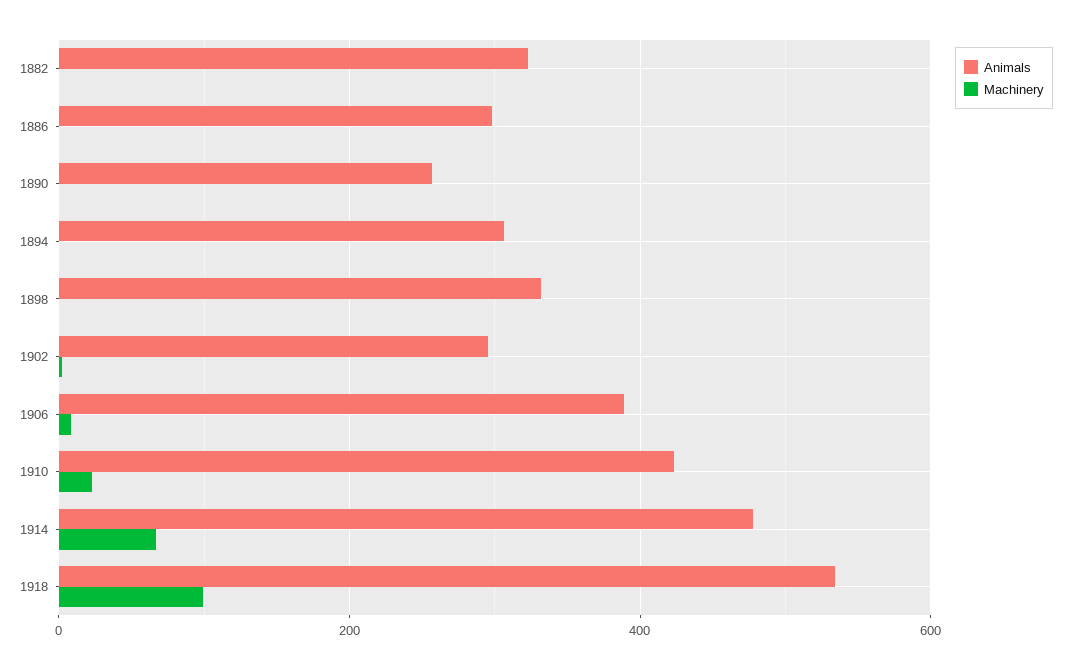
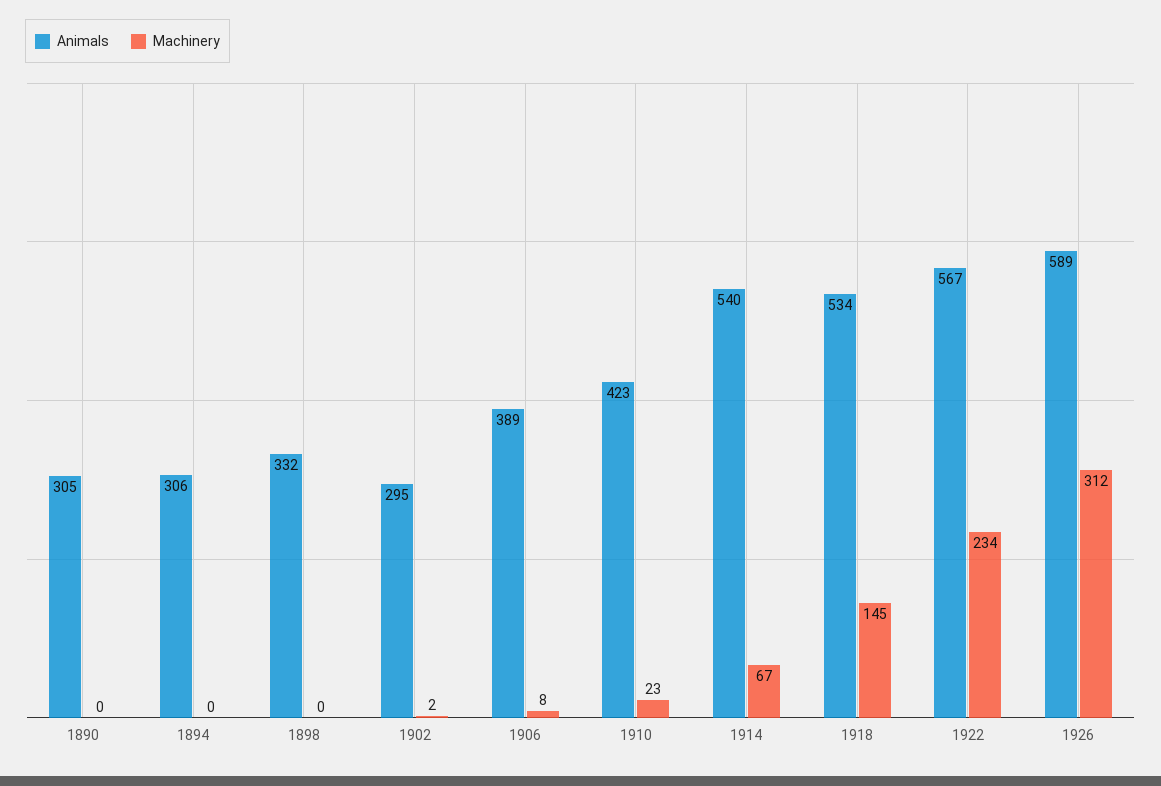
Animals, 1882: 320 -> none
Machinery, 1882: 0 -> none
Animals, 1886: 300 -> none
Machinery, 1886: 0 -> none
Animals, 1890: 260 -> 305
Animals, 1914: 480 -> 540
Machinery, 1918: 100 -> 145
Animals, 1922: none -> 567
Machinery, 1922: none -> 234
Animals, 1926: none -> 589
Machinery, 1926: none -> 312

